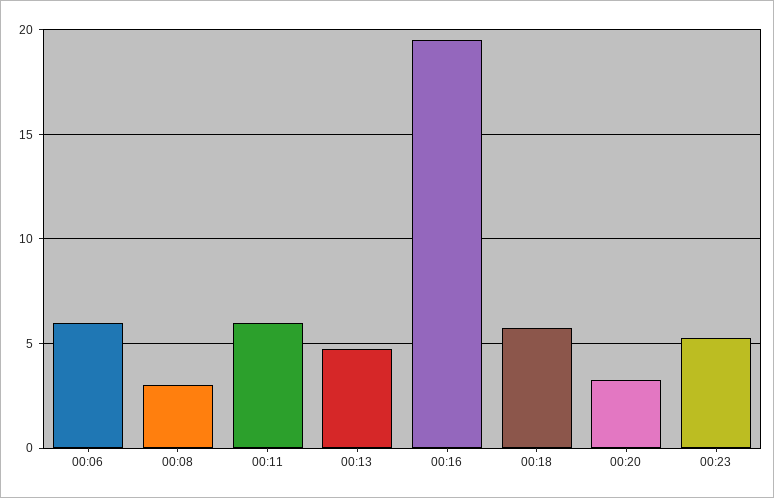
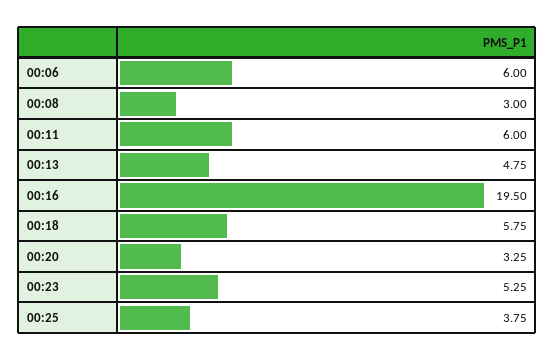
00:25: none -> 3.75

